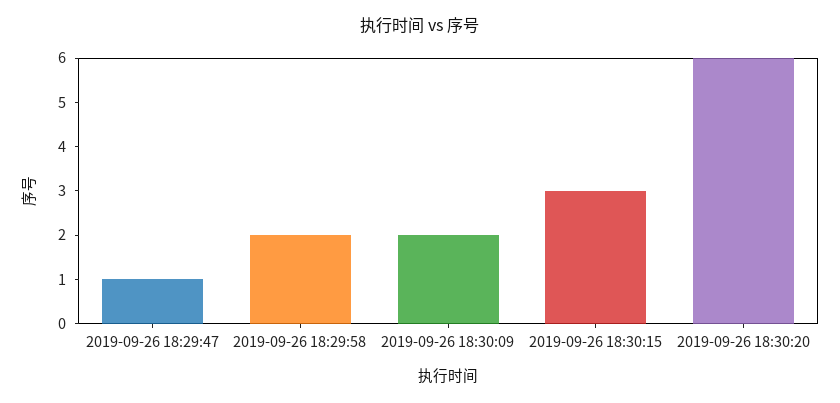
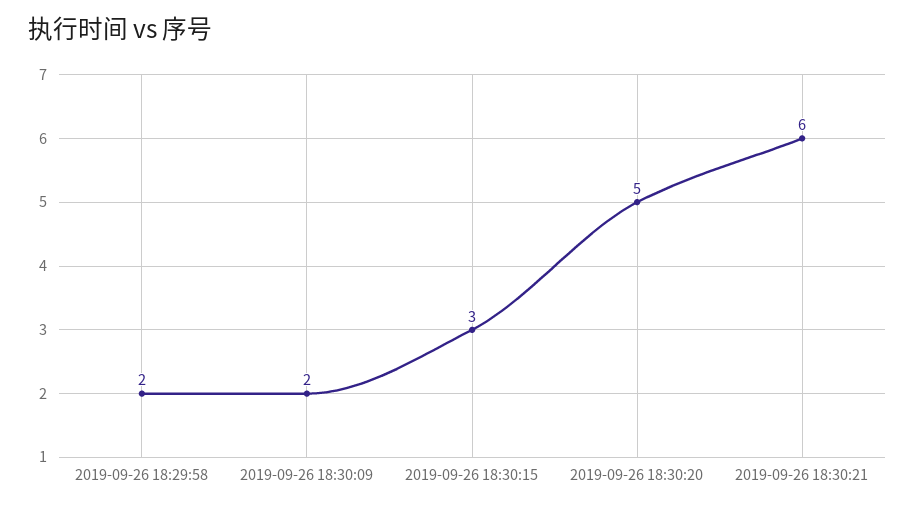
2019-09-26 18:29:47: 1 -> none
2019-09-26 18:30:20: 6 -> 5
2019-09-26 18:30:21: none -> 6

